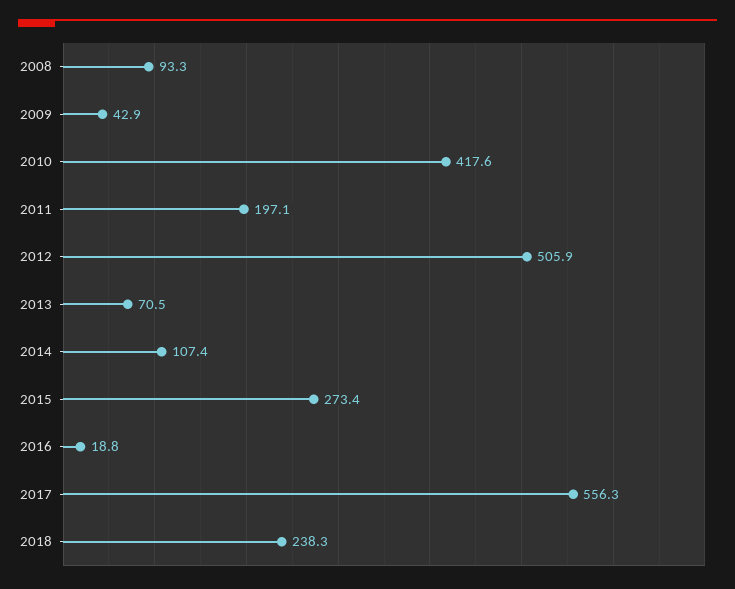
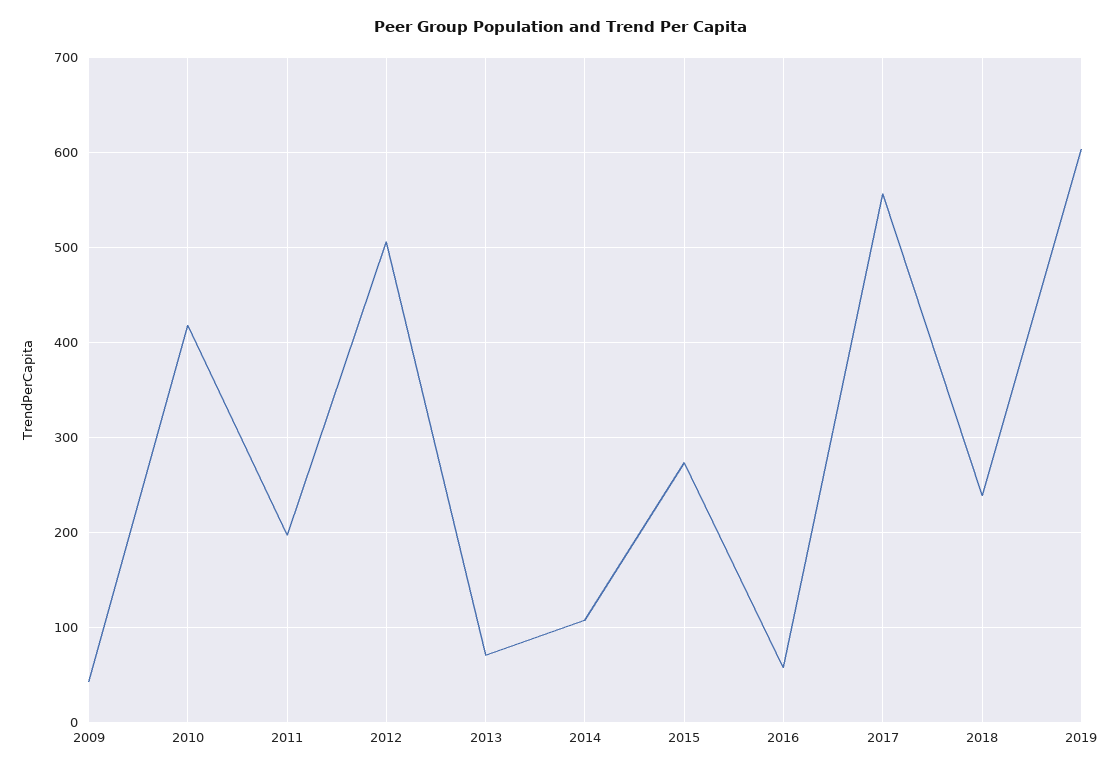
2008: 93.3 -> none
2016: 18.8 -> 60
2019: none -> 600

